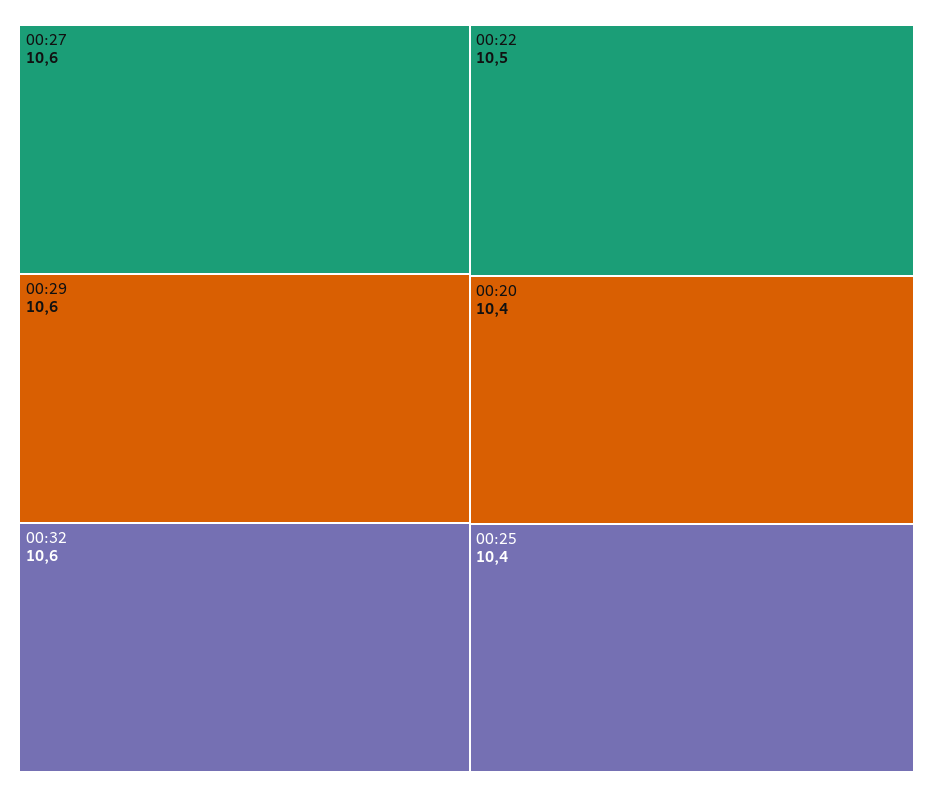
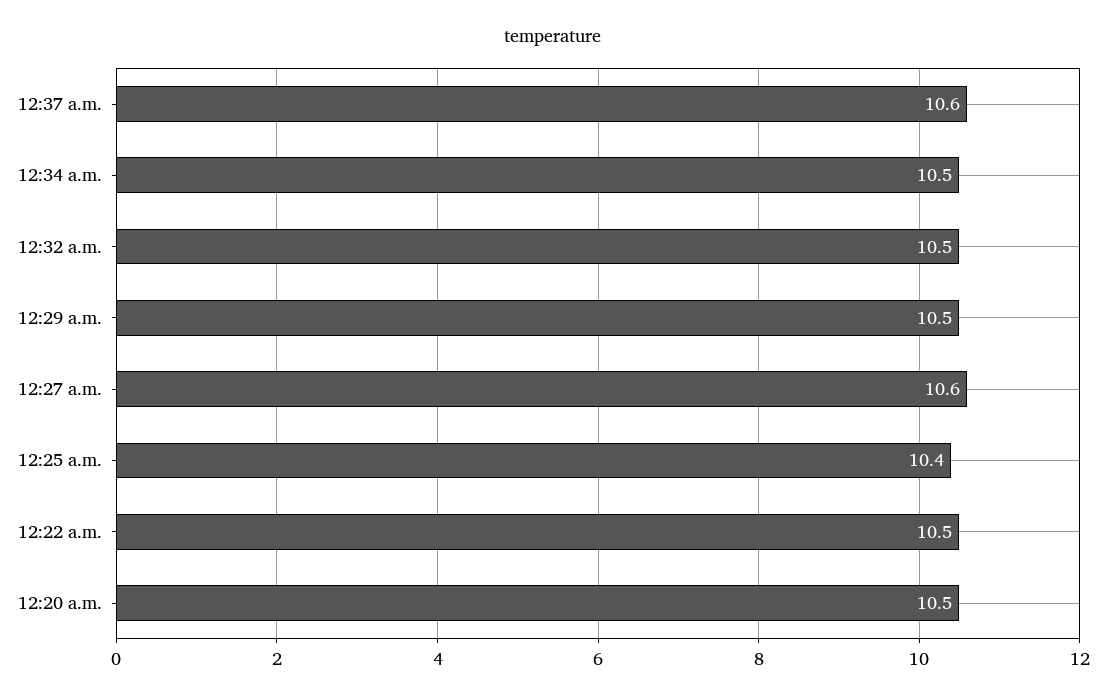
00:29: 10.6 -> 10.5
00:32: 10.6 -> 10.5
00:20: 10.4 -> 10.5
12:37 a.m.: none -> 10.6
12:34 a.m.: none -> 10.5

